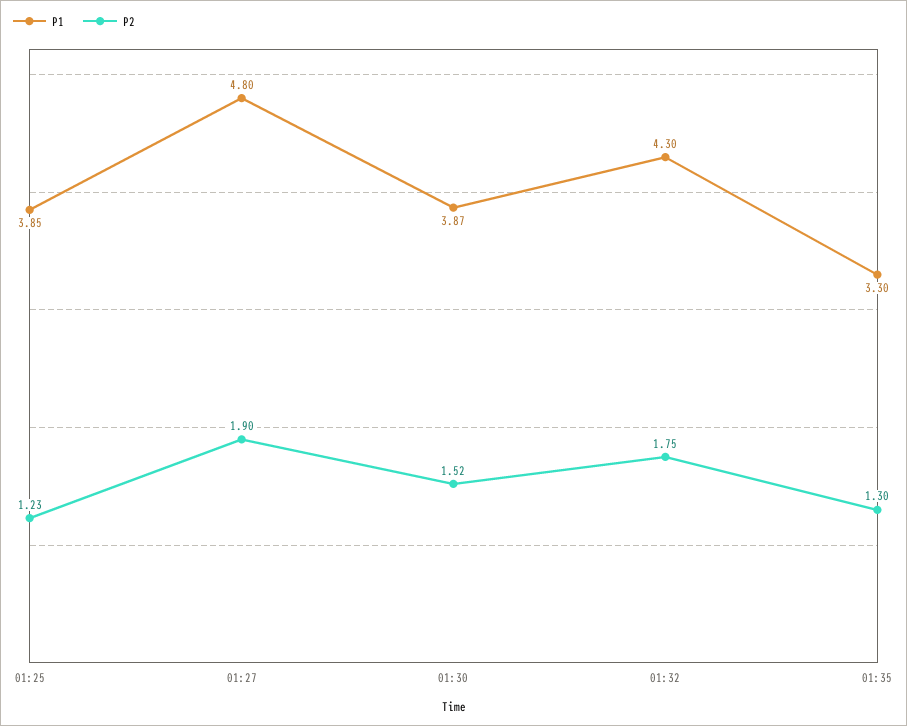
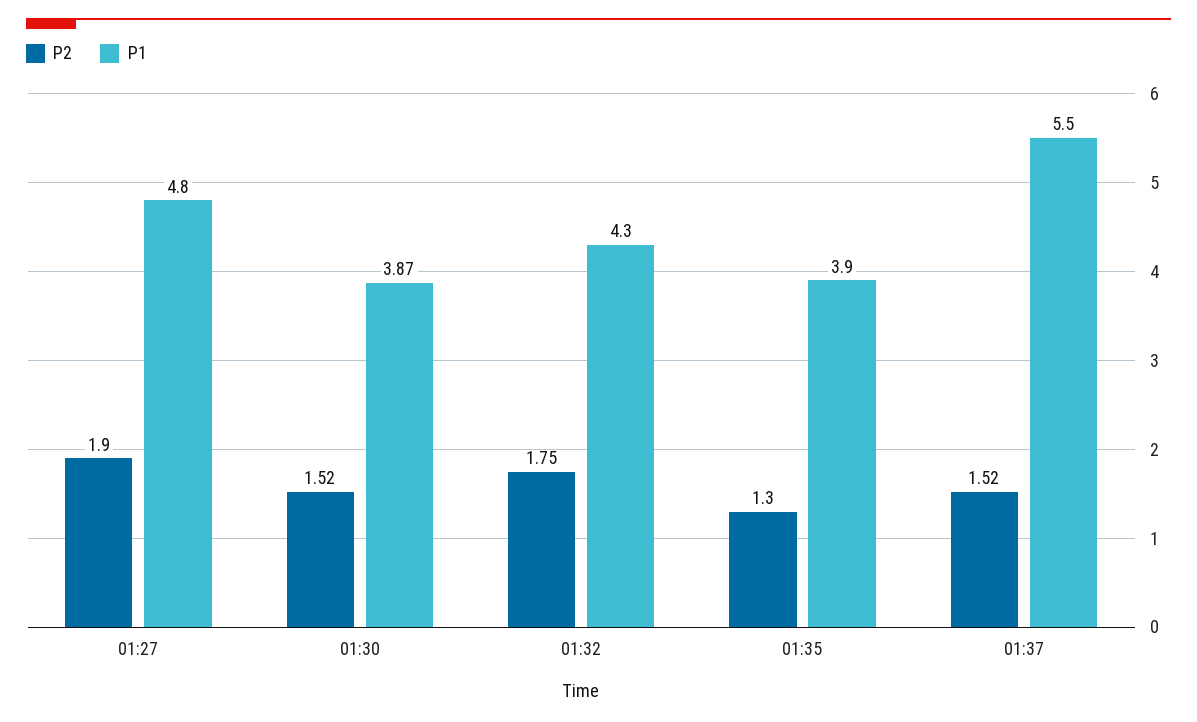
P1, 01:25: 3.85 -> none
P2, 01:25: 1.23 -> none
P1, 01:35: 3.3 -> 3.9
P2, 01:37: none -> 1.52
P1, 01:37: none -> 5.5

